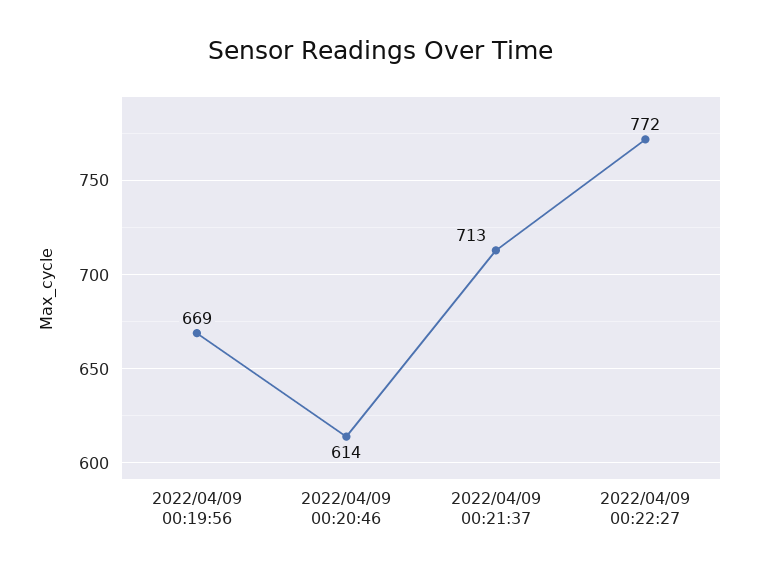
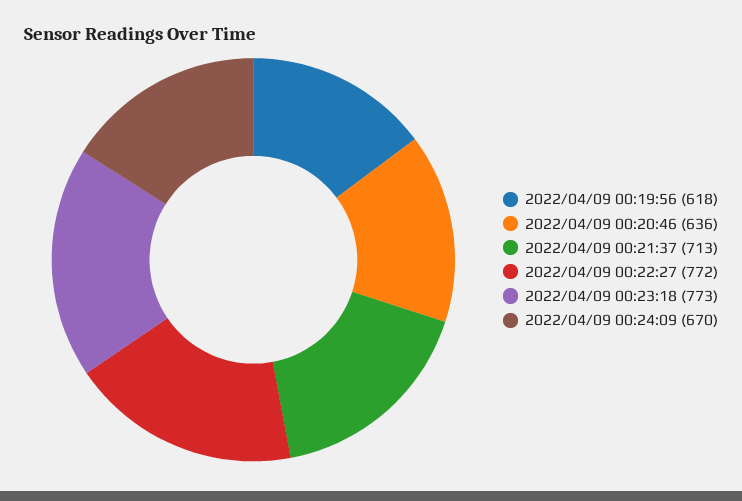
2022/04/09 00:19:56: 669 -> 618
2022/04/09 00:20:46: 614 -> 636
2022/04/09 00:23:18: none -> 773
2022/04/09 00:24:09: none -> 670

